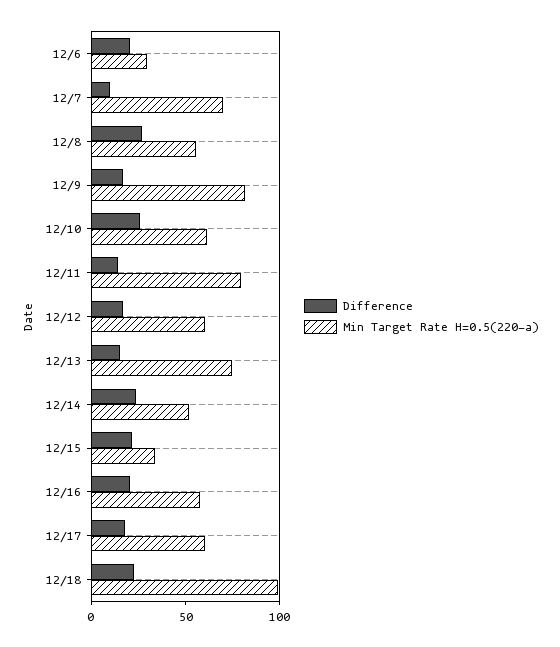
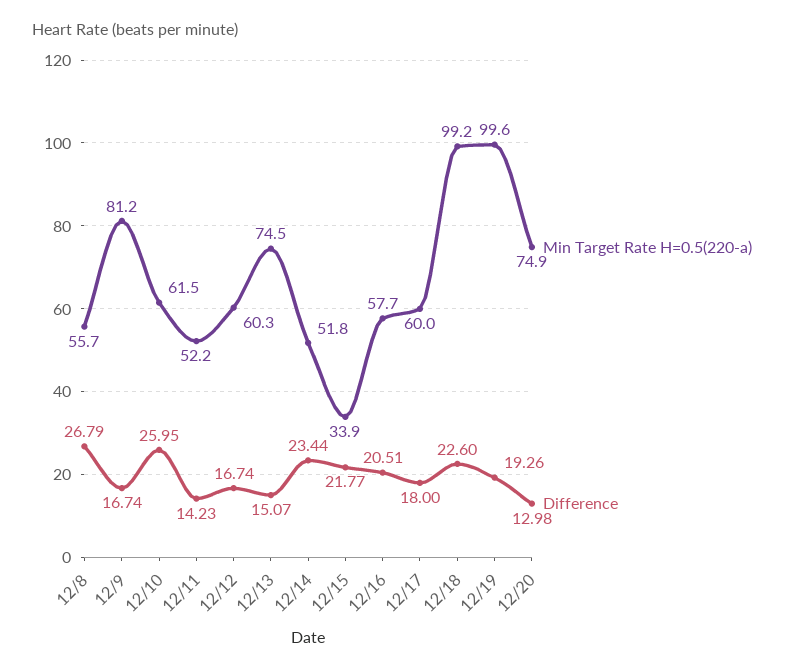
Difference, 12/6: 20 -> none
Min Target Rate H=0.5(220-a), 12/6: 30 -> none
Difference, 12/7: 10 -> none
Min Target Rate H=0.5(220-a), 12/7: 70 -> none
Min Target Rate H=0.5(220-a), 12/11: 80 -> 52.2
Min Target Rate H=0.5(220-a), 12/19: none -> 99.6
Difference, 12/19: none -> 19.26
Min Target Rate H=0.5(220-a), 12/20: none -> 74.9
Difference, 12/20: none -> 12.98

